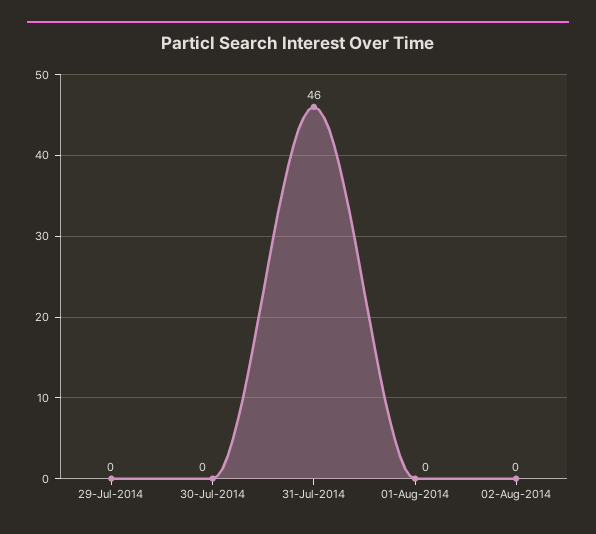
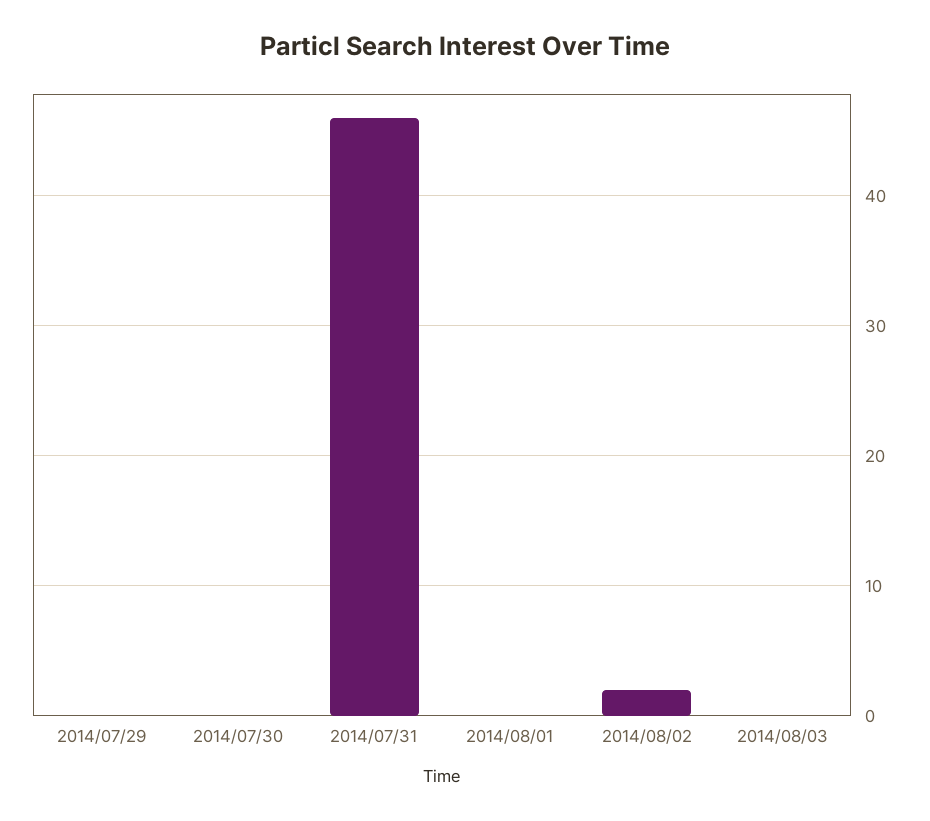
02-Aug-2014: 0 -> 2
2014/08/03: none -> 0

